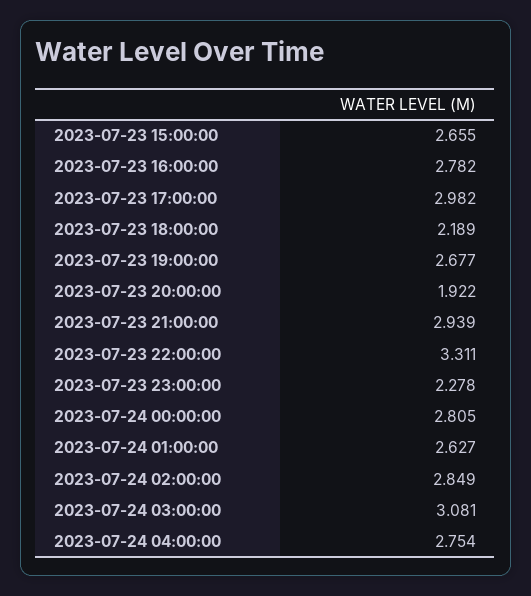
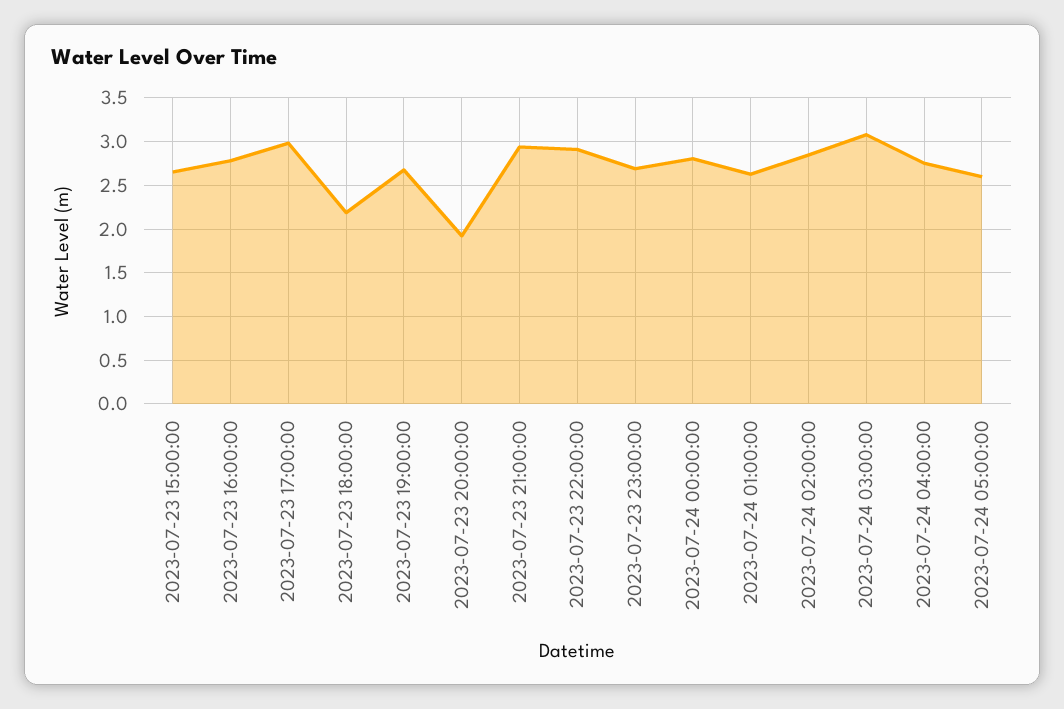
2023-07-23 22:00:00: 3.311 -> 2.9
2023-07-23 23:00:00: 2.278 -> 2.7
2023-07-24 05:00:00: none -> 2.6

